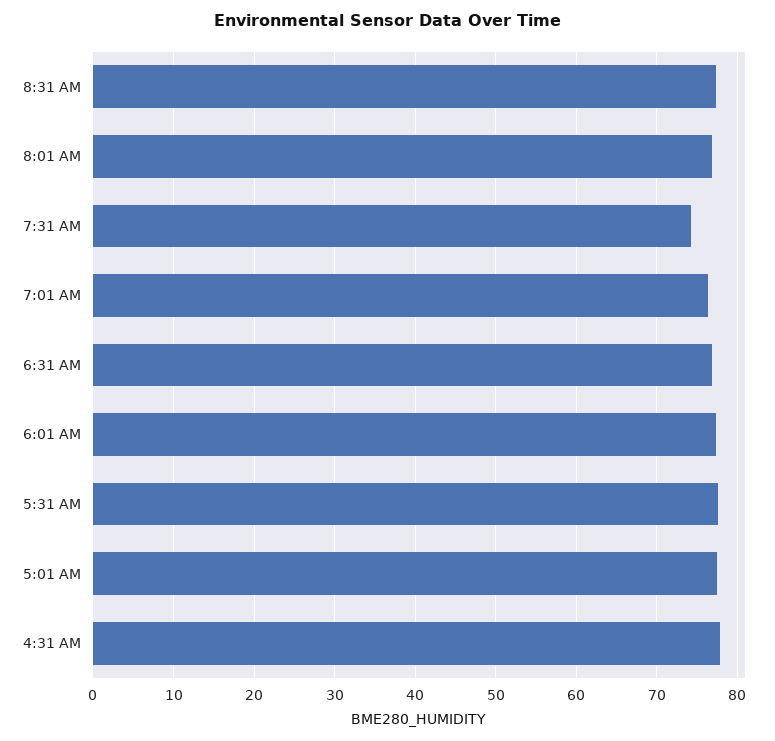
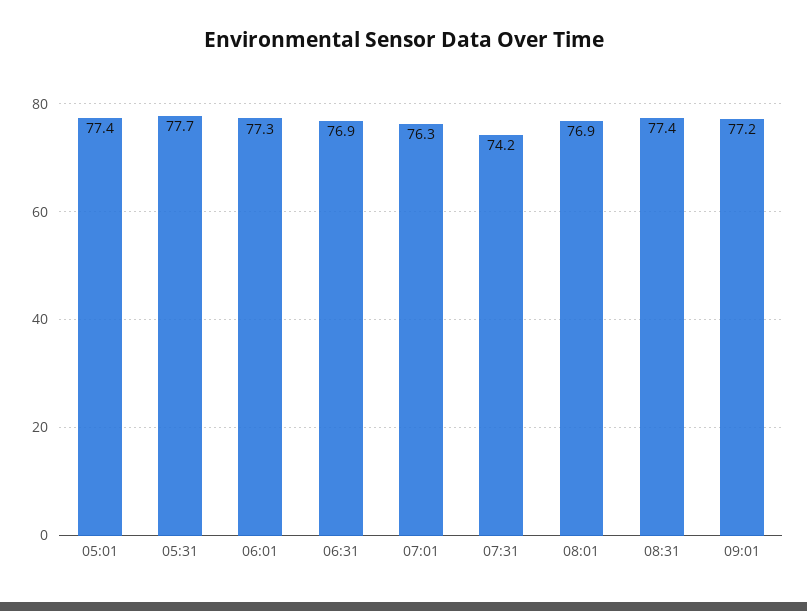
4:31 AM: 78 -> none
09:01: none -> 77.2

